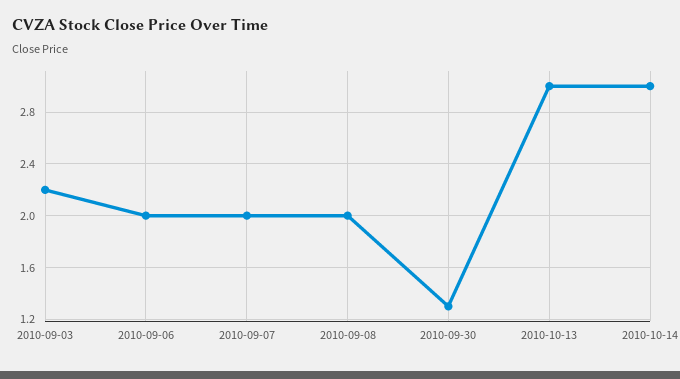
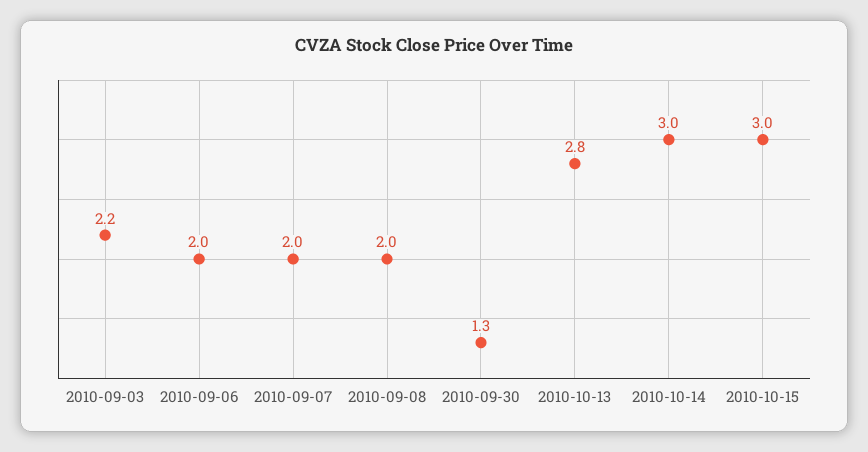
2010-10-13: 3 -> 2.8
2010-10-15: none -> 3

